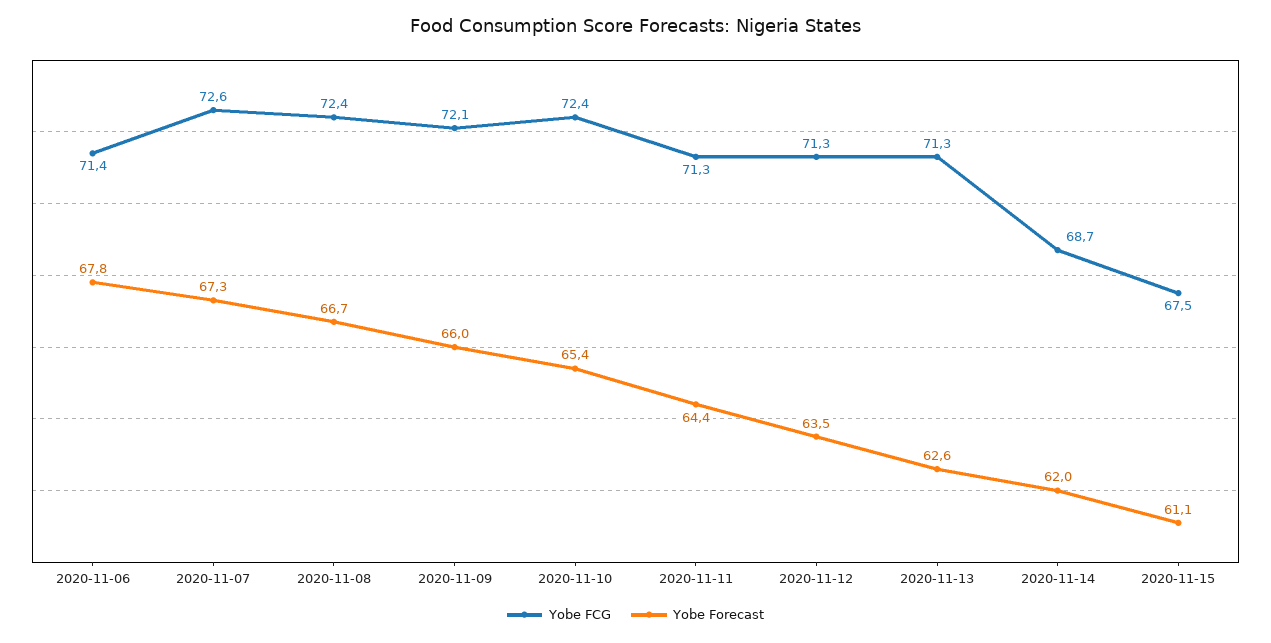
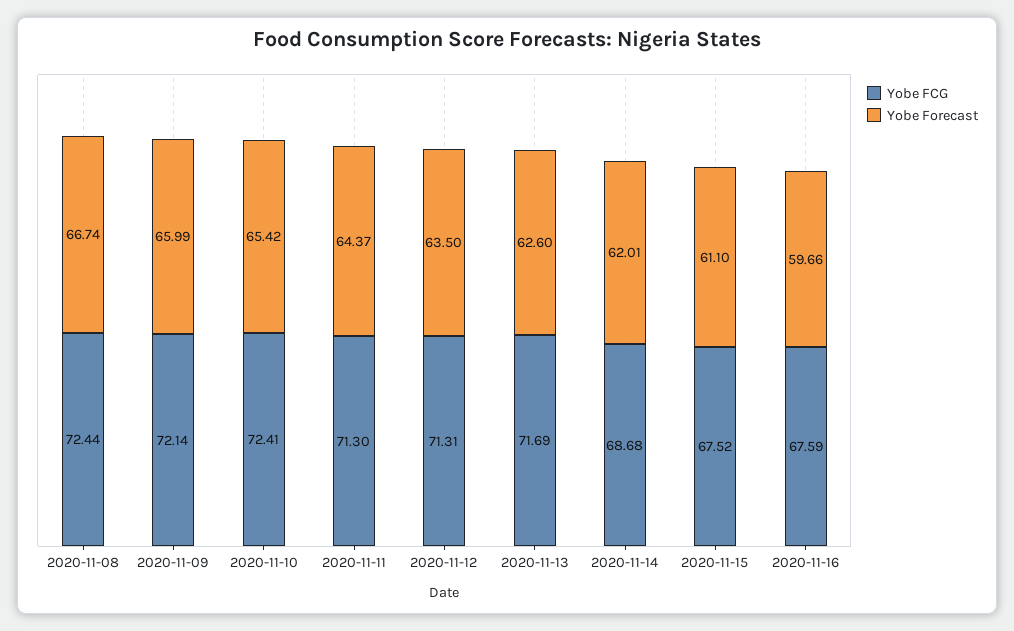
Yobe FCG, 2020-11-06: 71.4 -> none
Yobe Forecast, 2020-11-06: 67.8 -> none
Yobe FCG, 2020-11-07: 72.6 -> none
Yobe Forecast, 2020-11-07: 67.3 -> none
Yobe FCG, 2020-11-13: 71.3 -> 71.69
Yobe FCG, 2020-11-16: none -> 67.59
Yobe Forecast, 2020-11-16: none -> 59.66

